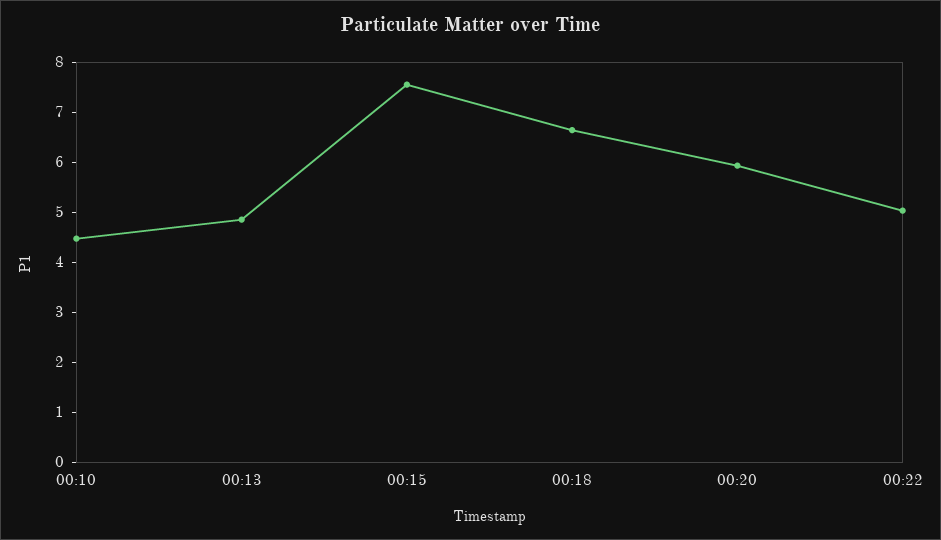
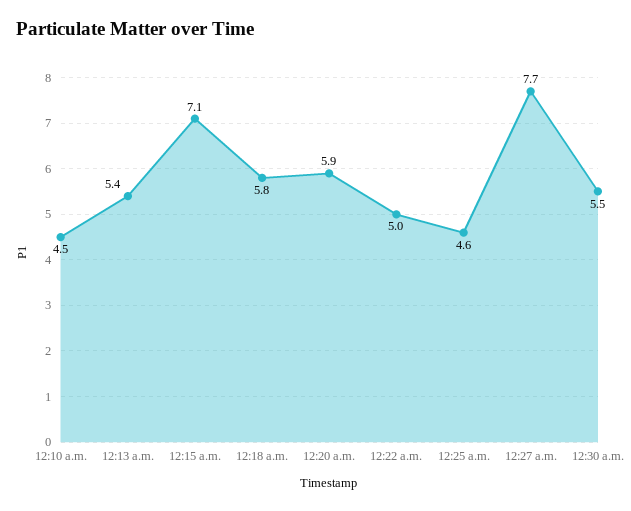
00:13: 4.8 -> 5.4
00:15: 7.6 -> 7.1
00:18: 6.6 -> 5.8
12:25 a.m.: none -> 4.6
12:27 a.m.: none -> 7.7
12:30 a.m.: none -> 5.5

